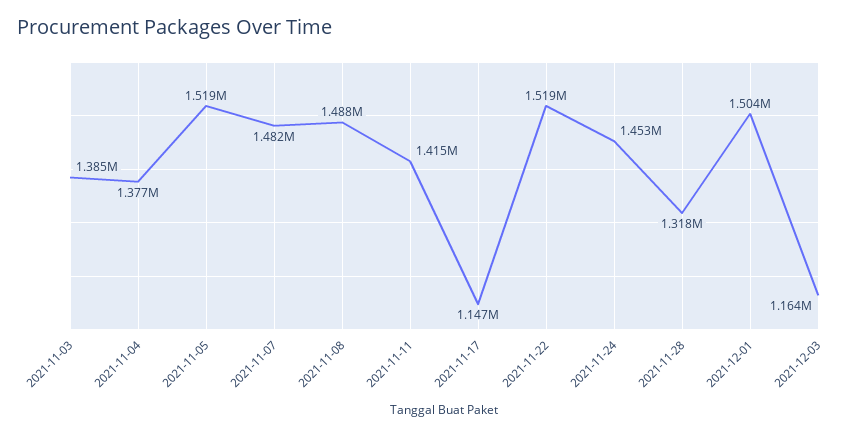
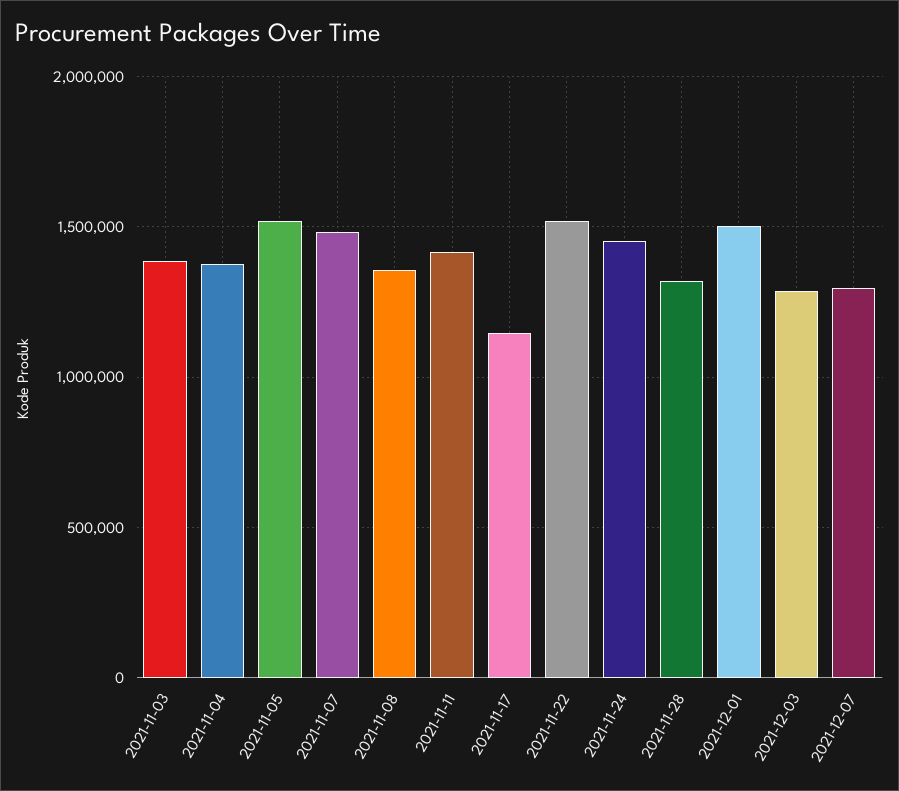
2021-11-08: 1488000 -> 1350000
2021-12-03: 1164000 -> 1300000
2021-12-07: none -> 1300000

